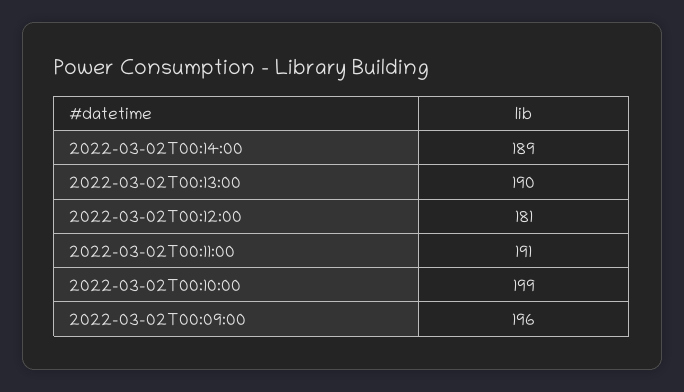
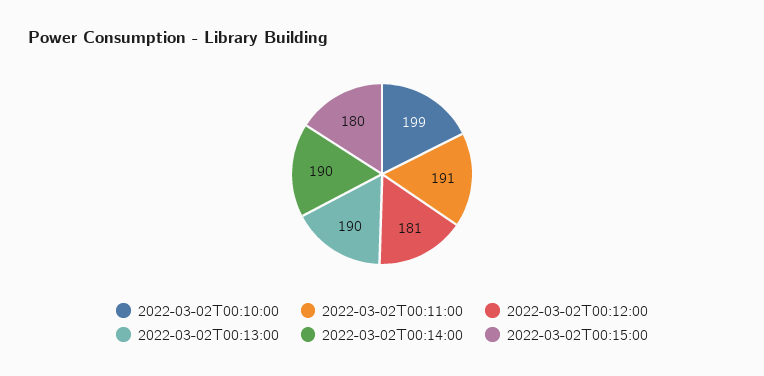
2022-03-02T00:14:00: 189 -> 190
2022-03-02T00:09:00: 196 -> none
2022-03-02T00:15:00: none -> 180

